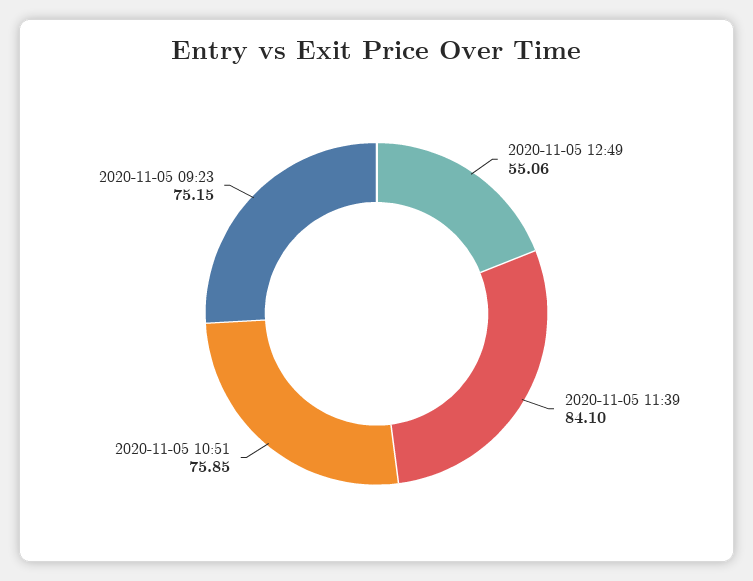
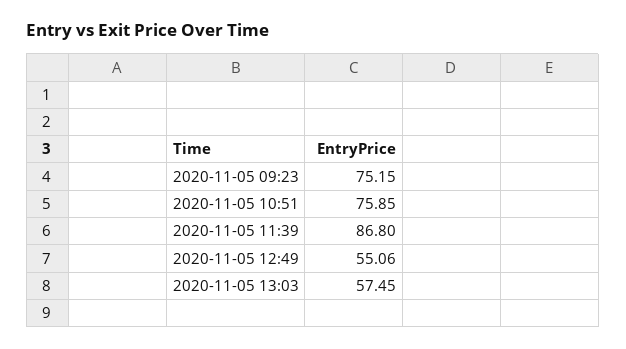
2020-11-05 11:39: 84.1 -> 86.8
2020-11-05 13:03: none -> 57.45

